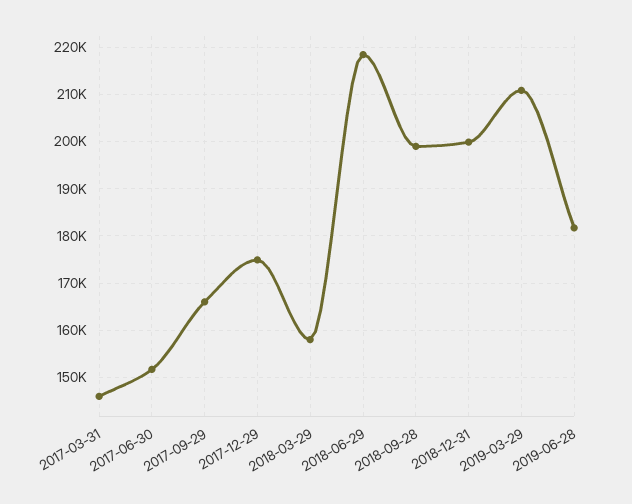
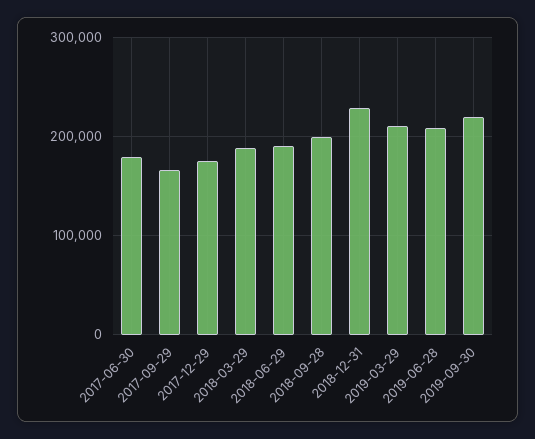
2017-03-31: 146000 -> none
2017-06-30: 152000 -> 180000
2018-03-29: 158000 -> 190000
2018-06-29: 218000 -> 190000
2018-12-31: 200000 -> 230000
2019-06-28: 182000 -> 210000
2019-09-30: none -> 220000

